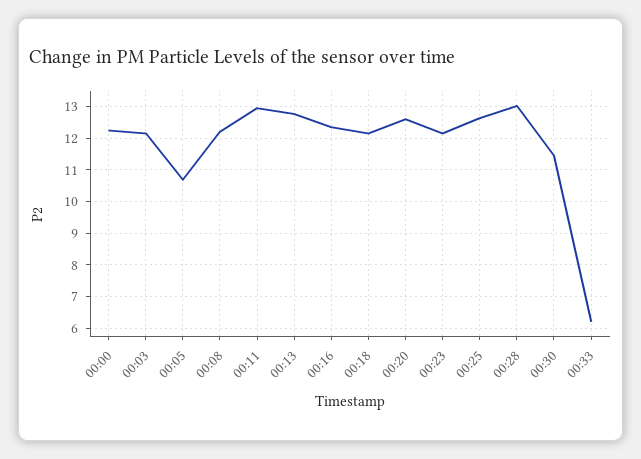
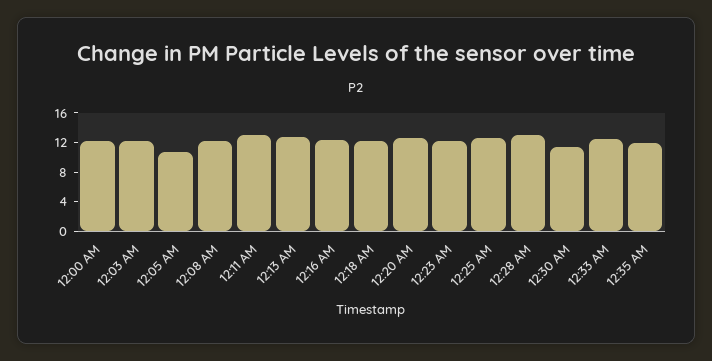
00:33: 6.2 -> 12
12:35 AM: none -> 12

